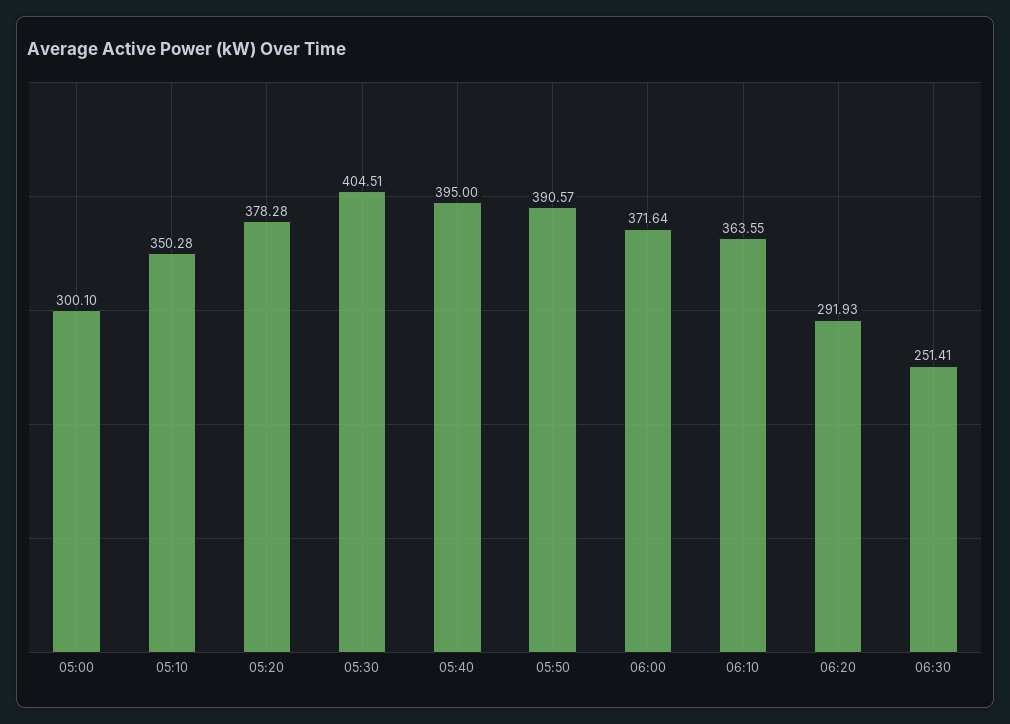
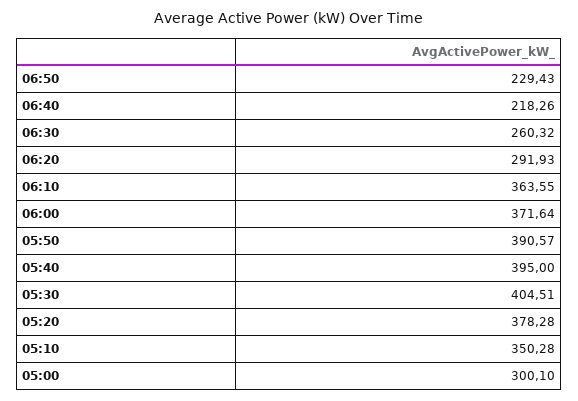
06:30: 251.41 -> 260.32
06:50: none -> 229.43
06:40: none -> 218.26

